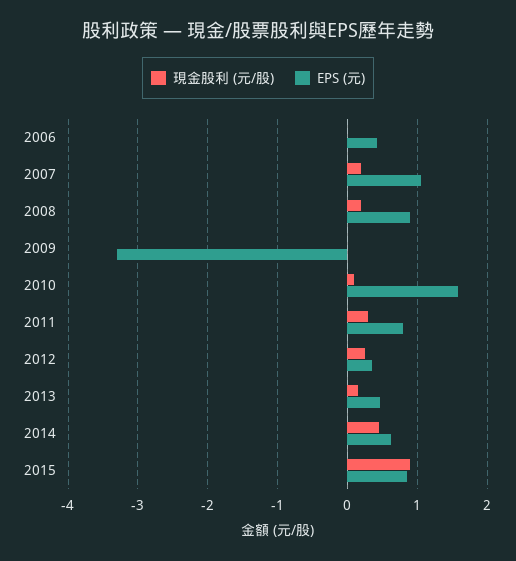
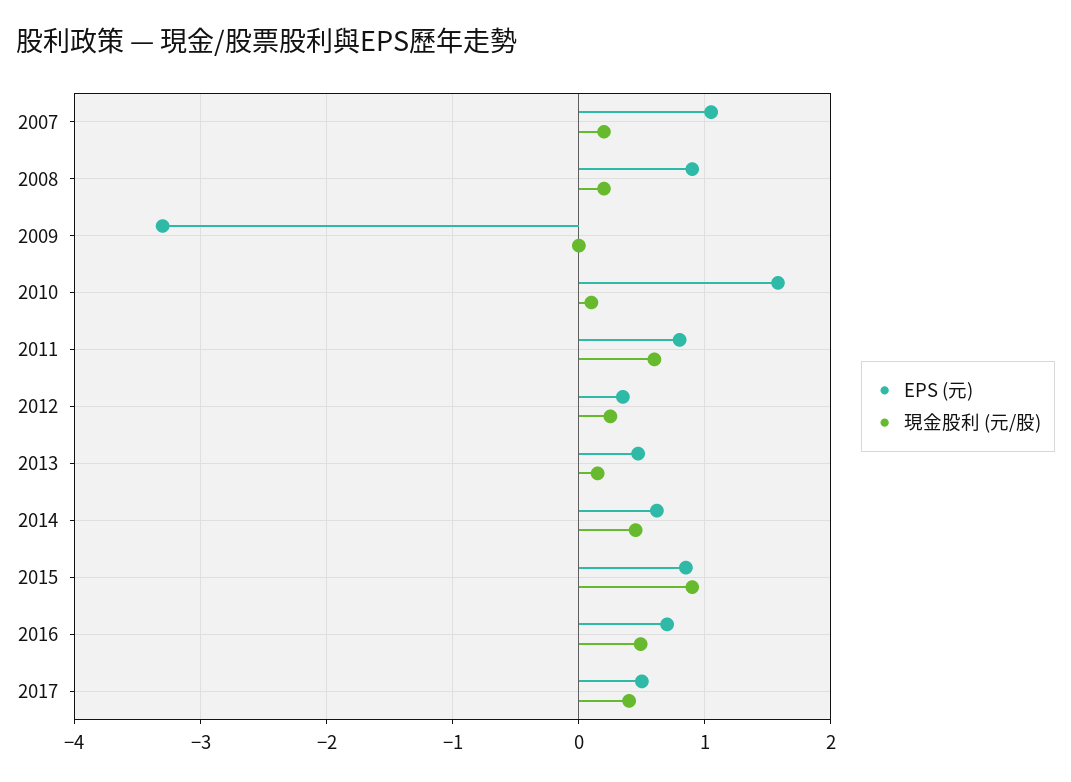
現金股利 (元/股), 2006: 0 -> none
EPS (元), 2006: 0.4 -> none
現金股利 (元/股), 2011: 0.3 -> 0.6
EPS (元), 2016: none -> 0.7
現金股利 (元/股), 2016: none -> 0.5
EPS (元), 2017: none -> 0.5
現金股利 (元/股), 2017: none -> 0.4

